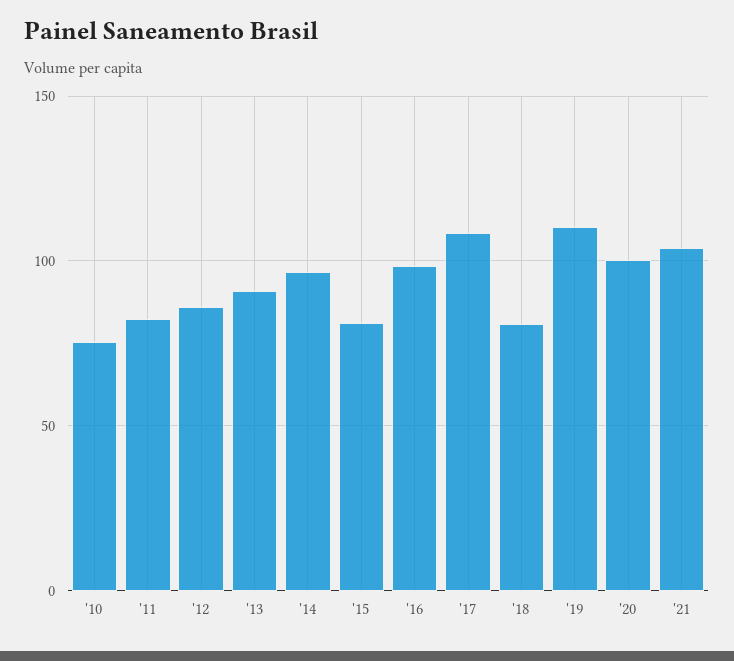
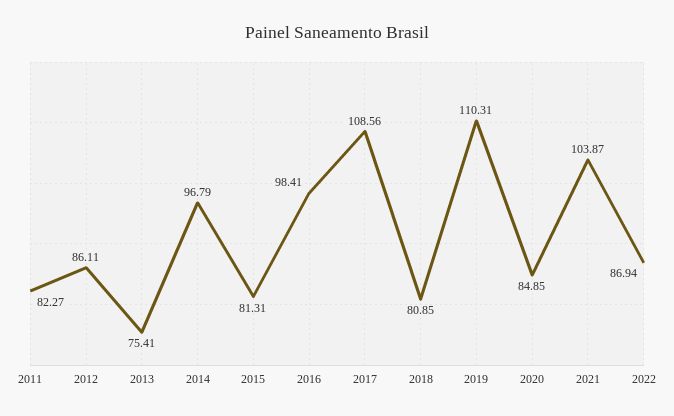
'10: 75 -> none
'13: 90 -> 75.41
'20: 100 -> 84.85
2022: none -> 86.94

